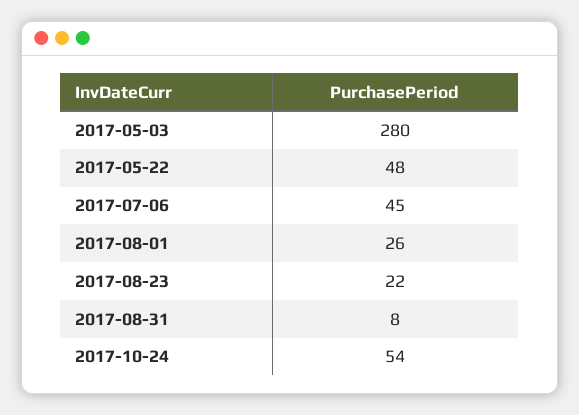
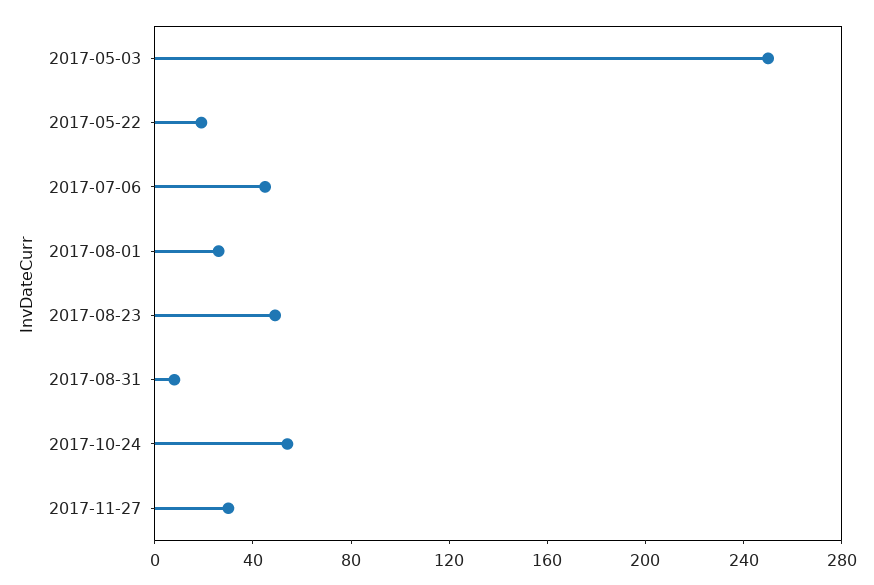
2017-05-03: 280 -> 250
2017-05-22: 48 -> 20
2017-08-23: 22 -> 50
2017-11-27: none -> 30

